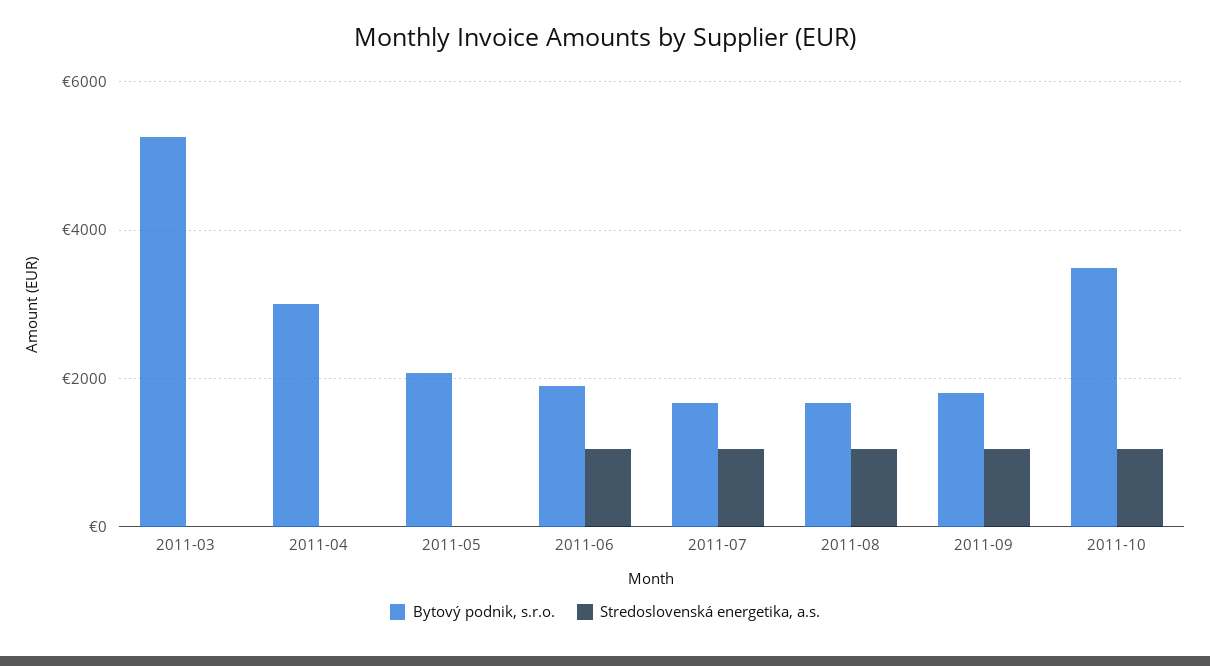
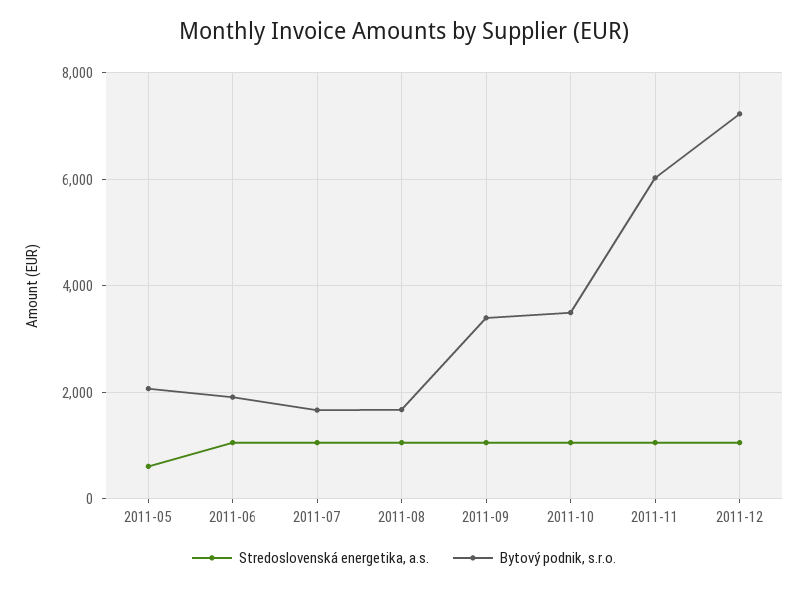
Bytový podnik, s.r.o., 2011-03: 5200 -> none
Stredoslovenská energetika, a.s., 2011-03: 0 -> none
Bytový podnik, s.r.o., 2011-04: 3000 -> none
Stredoslovenská energetika, a.s., 2011-04: 0 -> none
Stredoslovenská energetika, a.s., 2011-05: 0 -> 600
Bytový podnik, s.r.o., 2011-09: 1800 -> 3400
Stredoslovenská energetika, a.s., 2011-11: none -> 1000
Bytový podnik, s.r.o., 2011-11: none -> 6000
Stredoslovenská energetika, a.s., 2011-12: none -> 1000
Bytový podnik, s.r.o., 2011-12: none -> 7200

